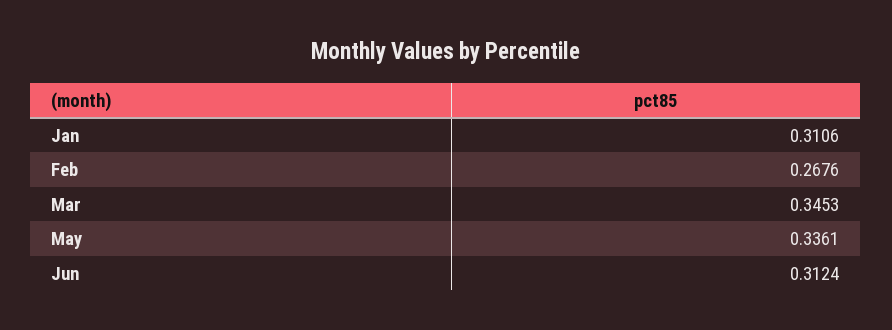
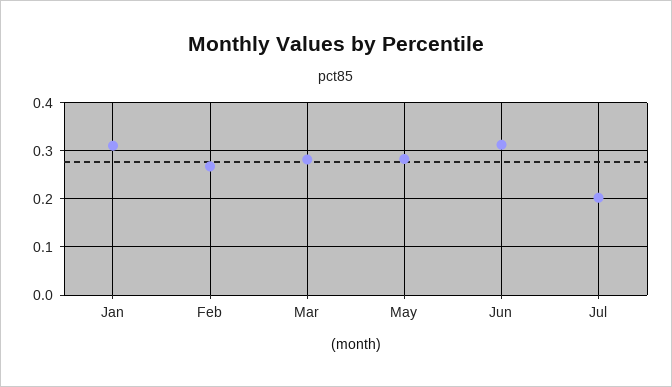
Mar: 0.3453 -> 0.28
May: 0.3361 -> 0.28
Jul: none -> 0.2

